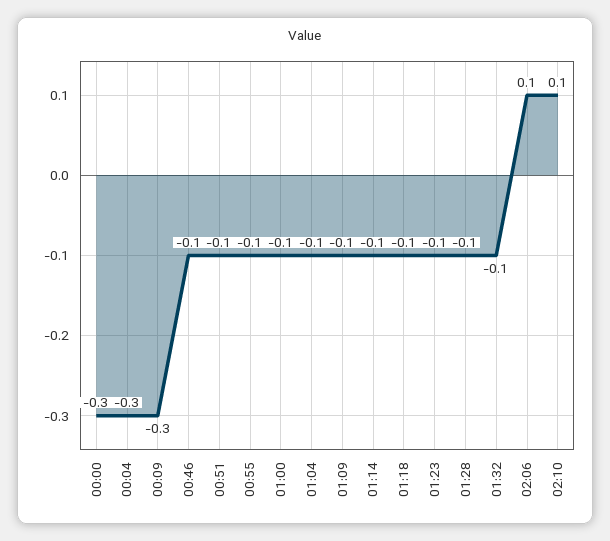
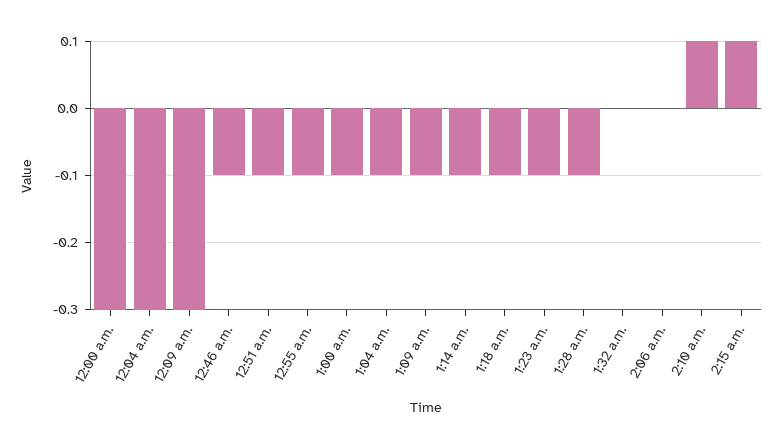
01:32: -0.1 -> 0
02:06: 0.1 -> 0
2:15 a.m.: none -> 0.1

